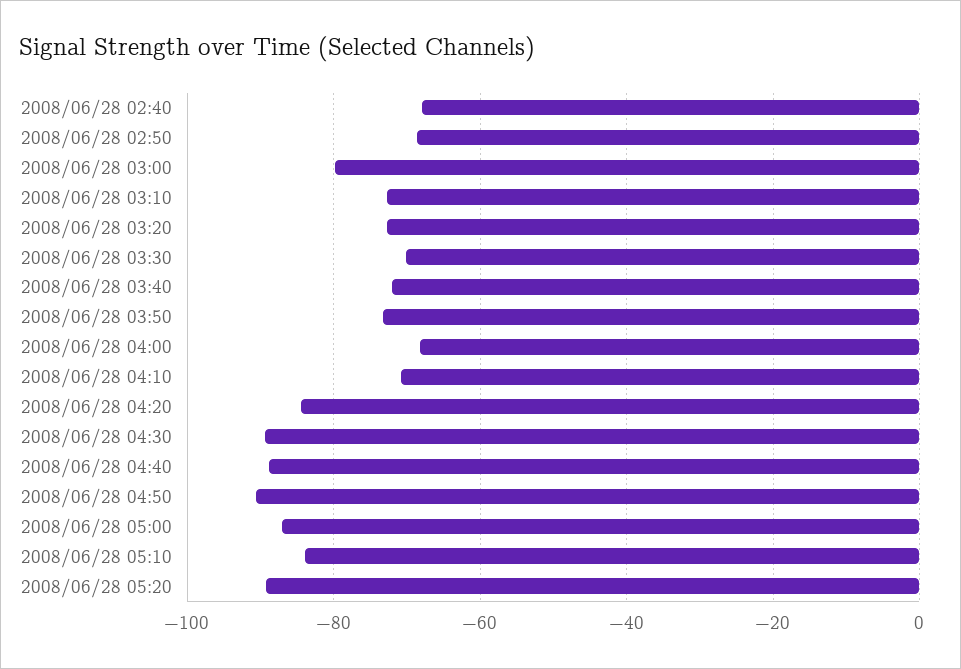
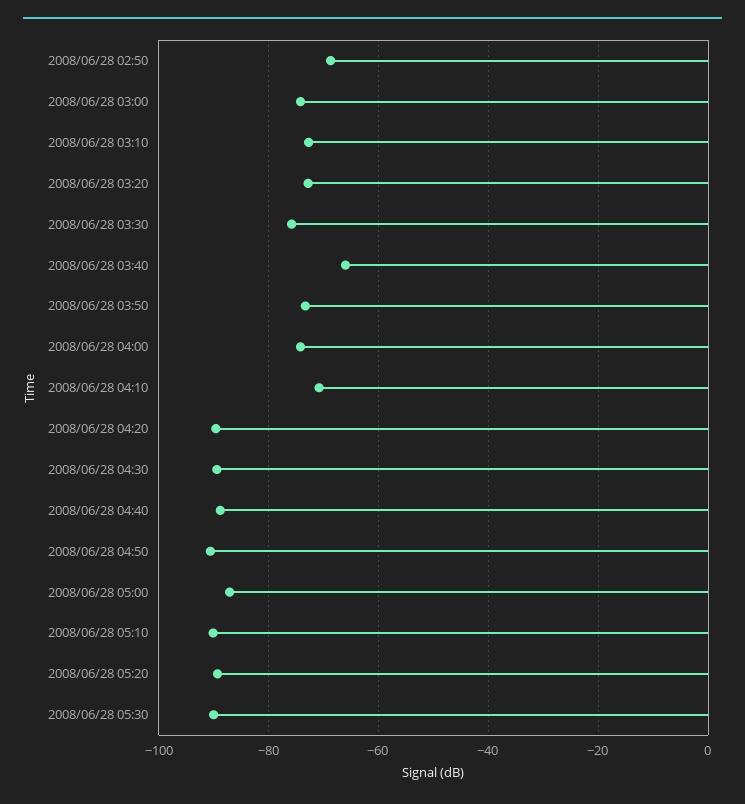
2008/06/28 02:40: -68 -> none
2008/06/28 03:00: -80 -> -74
2008/06/28 03:30: -70 -> -76
2008/06/28 03:40: -72 -> -66
2008/06/28 04:00: -68 -> -74
2008/06/28 04:20: -84 -> -90
2008/06/28 05:10: -84 -> -90
2008/06/28 05:30: none -> -90

